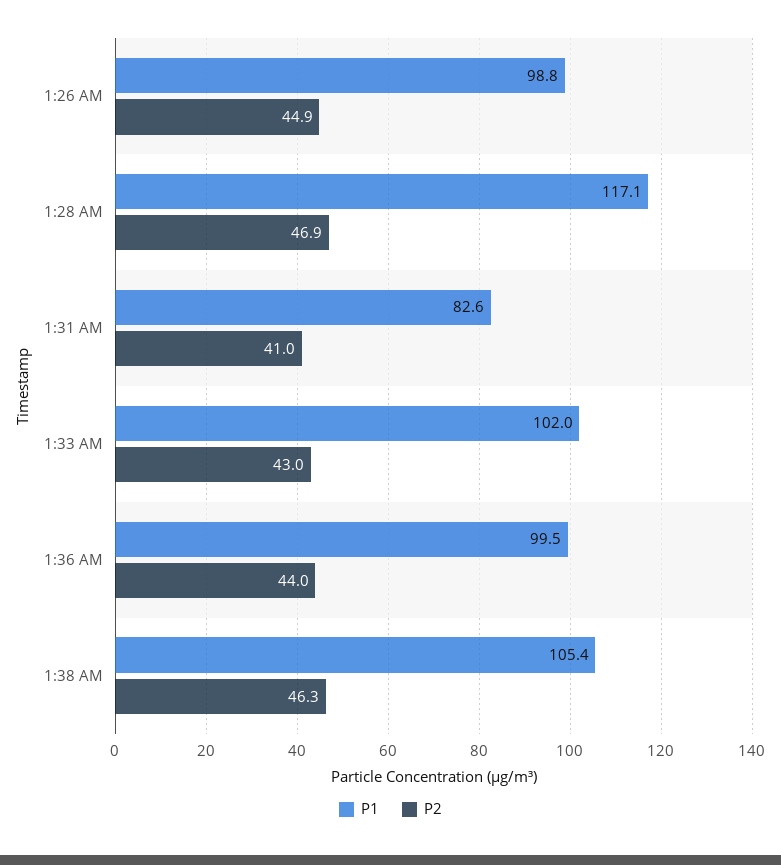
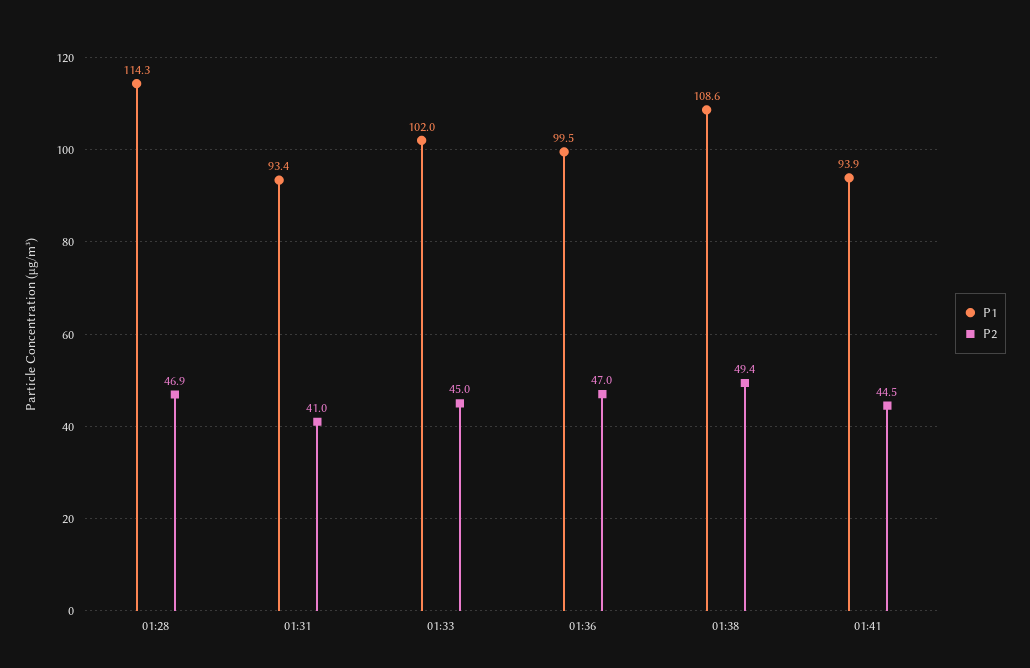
P1, 1:26 AM: 98.8 -> none
P2, 1:26 AM: 44.9 -> none
P1, 1:28 AM: 117.1 -> 114.3
P1, 1:31 AM: 82.6 -> 93.4
P2, 1:33 AM: 43 -> 45
P2, 1:36 AM: 44 -> 47
P1, 1:38 AM: 105.4 -> 108.6
P2, 1:38 AM: 46.3 -> 49.4
P1, 01:41: none -> 93.9
P2, 01:41: none -> 44.5

